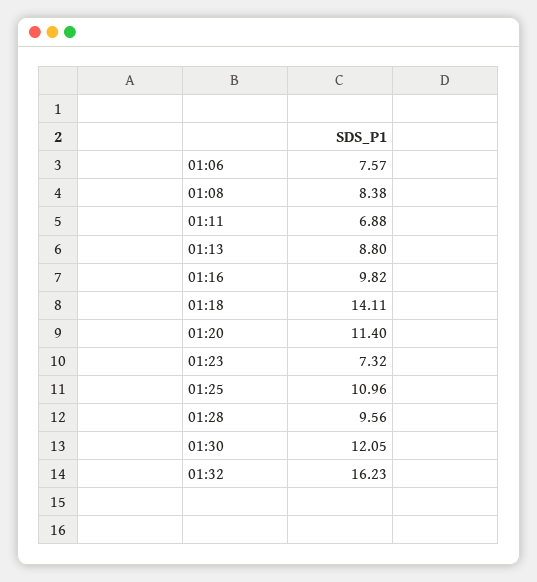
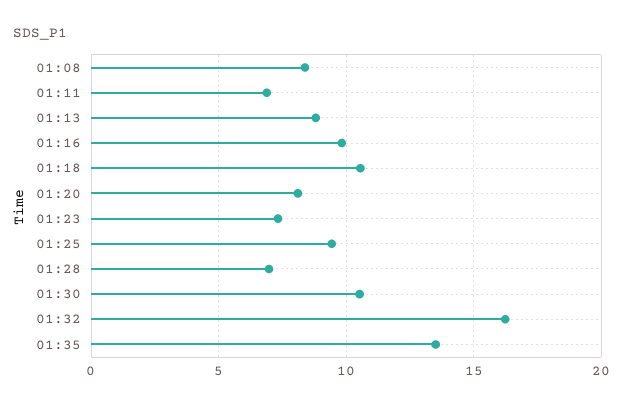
01:06: 7.57 -> none
01:18: 14.11 -> 10.5
01:20: 11.4 -> 8
01:25: 10.96 -> 9.5
01:28: 9.56 -> 7
01:30: 12.05 -> 10.5
01:35: none -> 13.5

